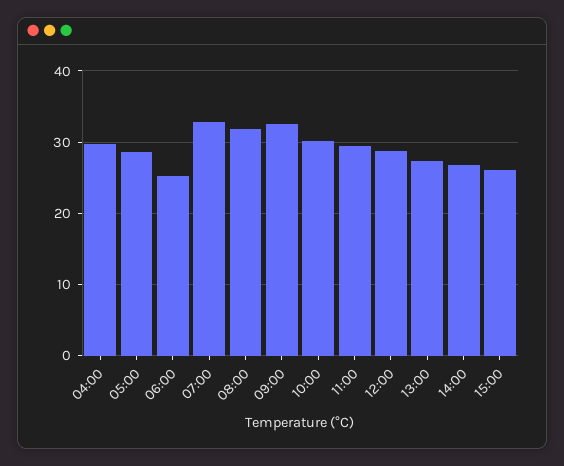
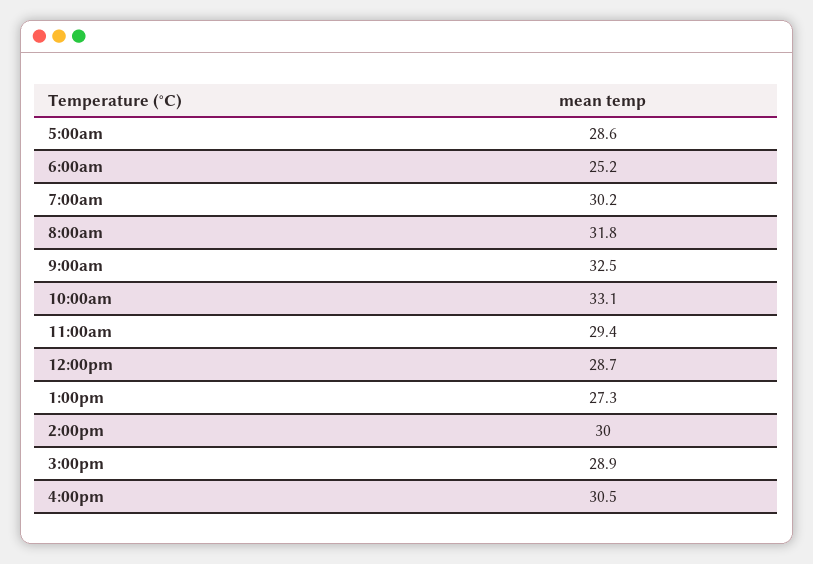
04:00: 30 -> none
07:00: 33 -> 30.2
10:00: 30 -> 33.1
14:00: 27 -> 30
15:00: 26 -> 28.9
4:00pm: none -> 30.5

